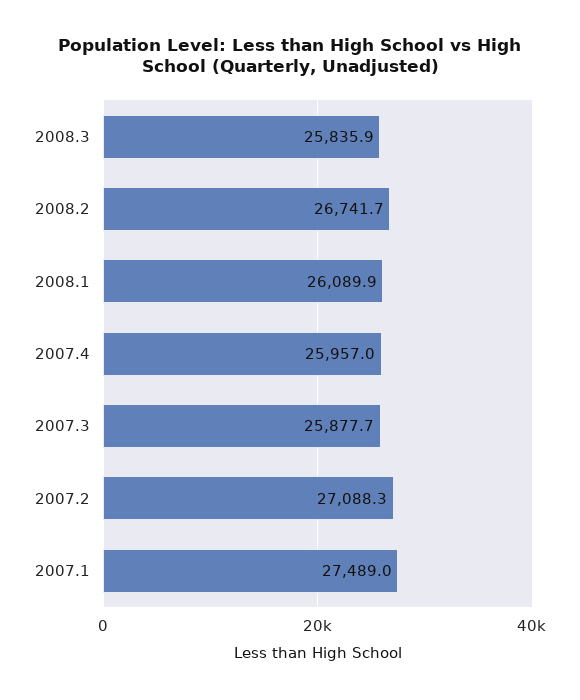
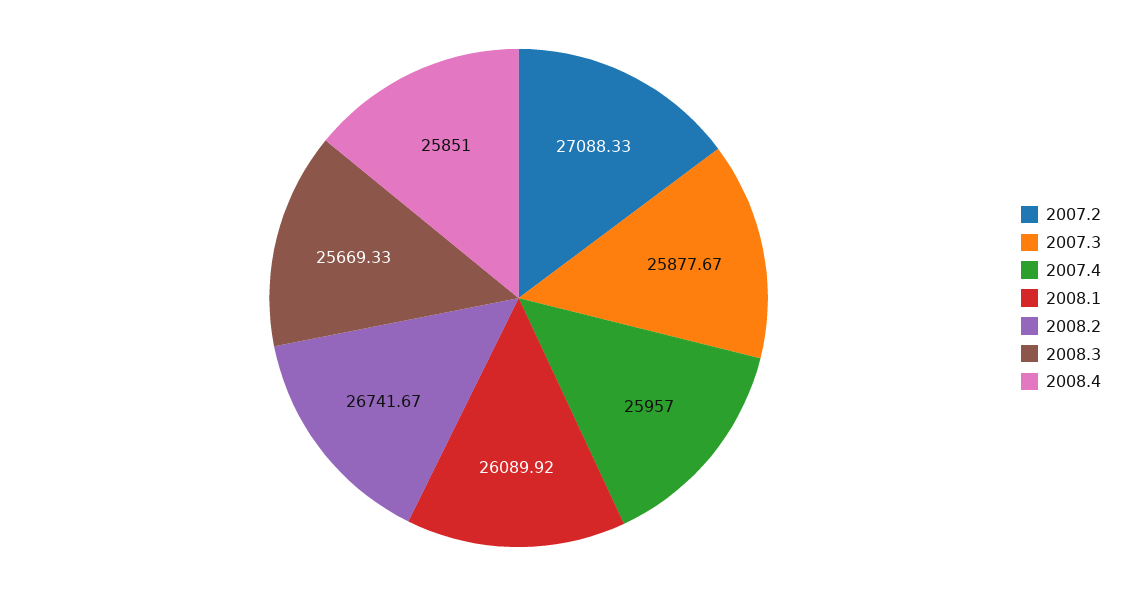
2008.3: 25835.9 -> 25669.33
2007.1: 27489 -> none
2008.4: none -> 25851

